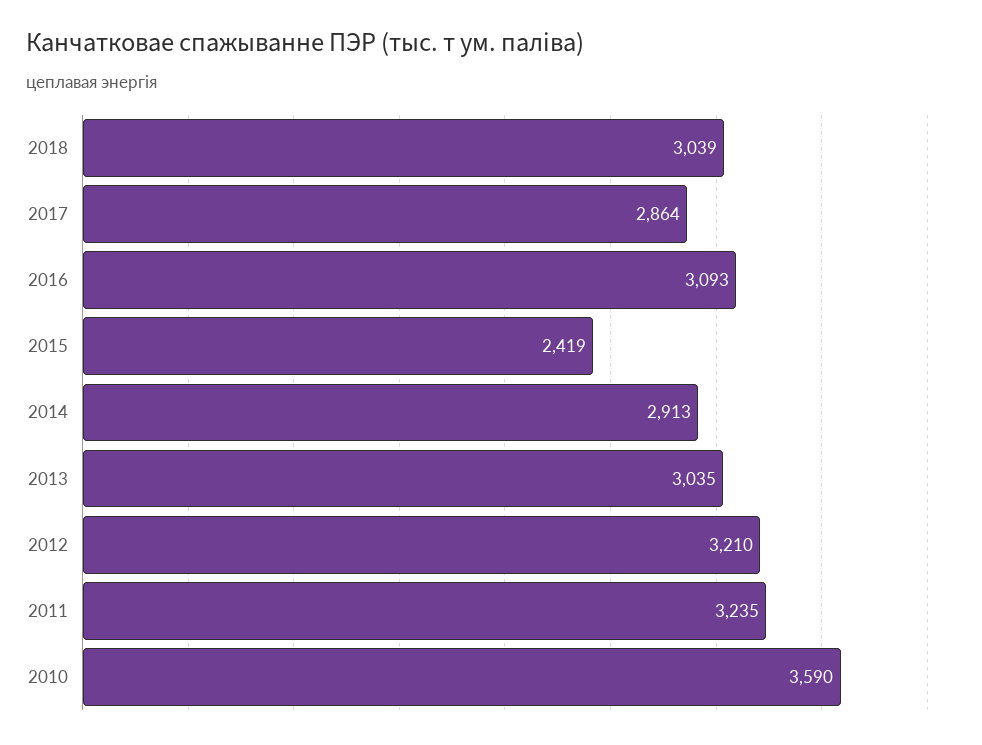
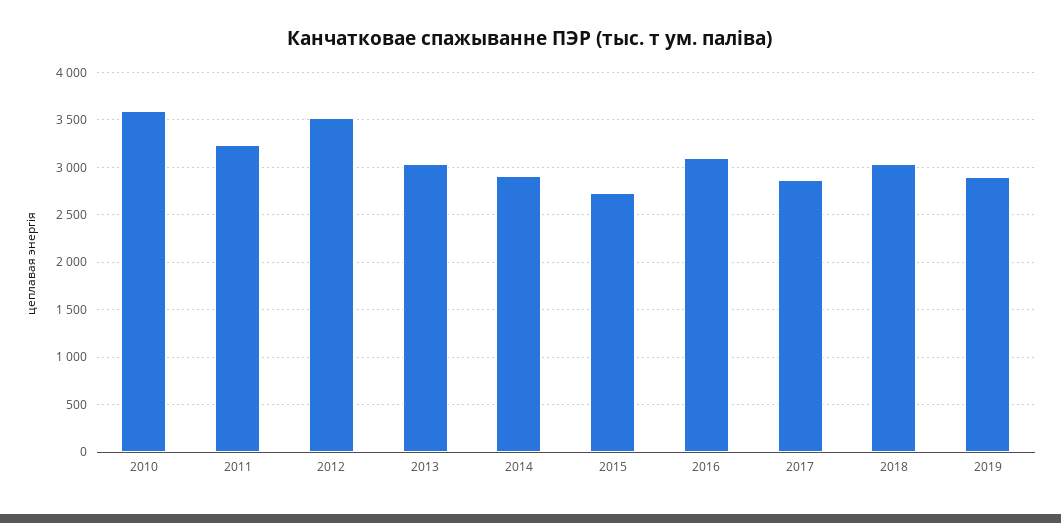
2015: 2419 -> 2700
2012: 3210 -> 3500
2019: none -> 2900

